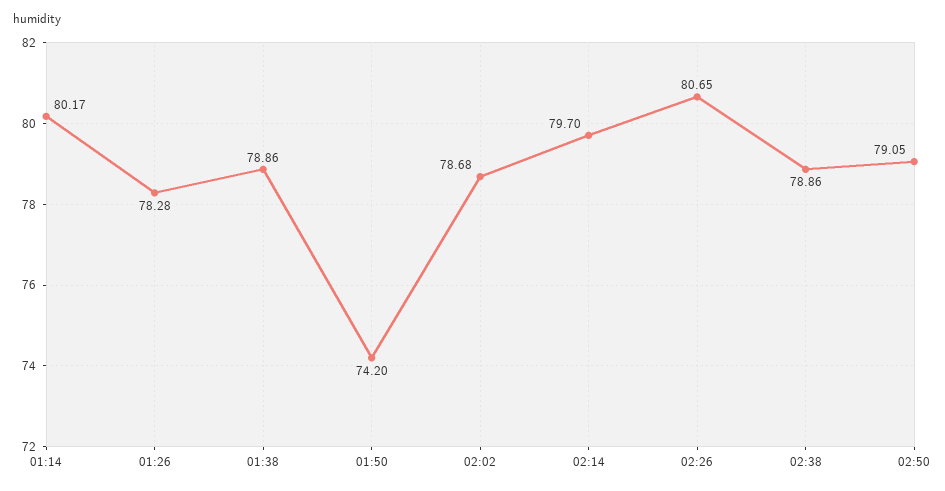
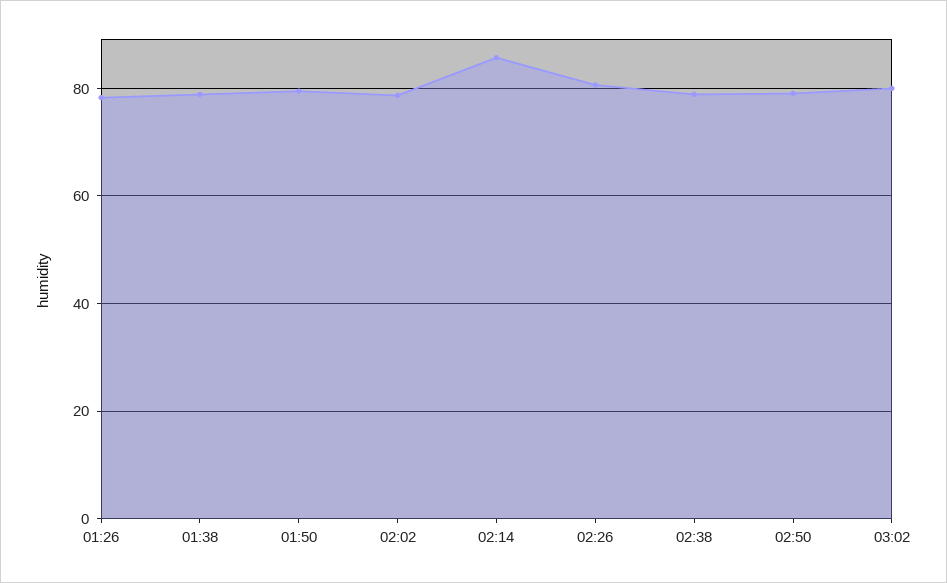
01:14: 80.17 -> none
01:50: 74.2 -> 80
02:14: 79.7 -> 86
03:02: none -> 80

